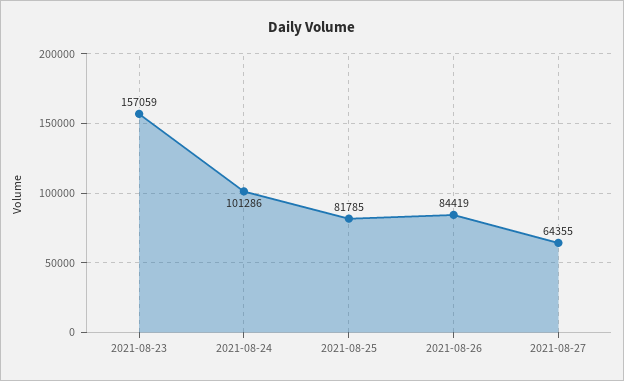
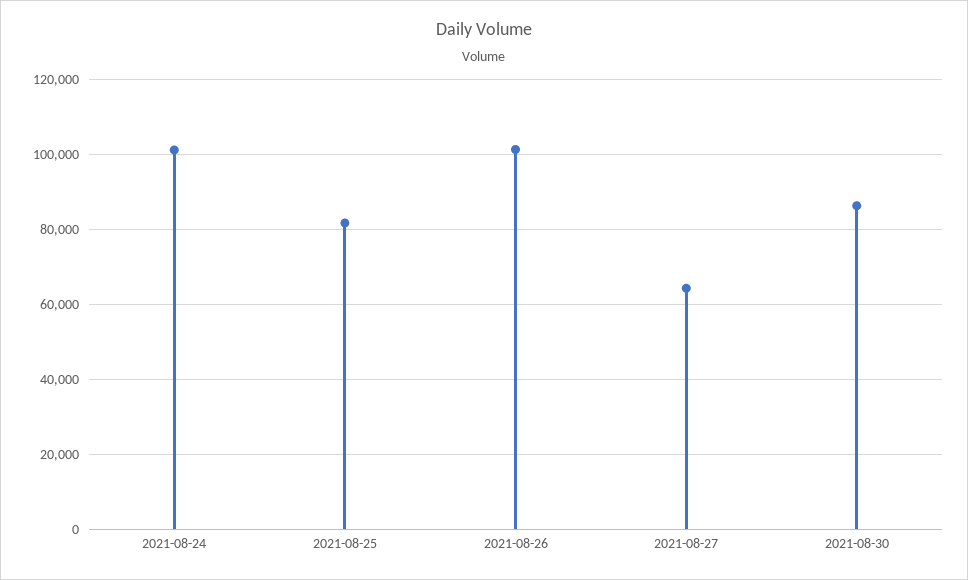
2021-08-23: 157059 -> none
2021-08-26: 84419 -> 102000
2021-08-30: none -> 86000

